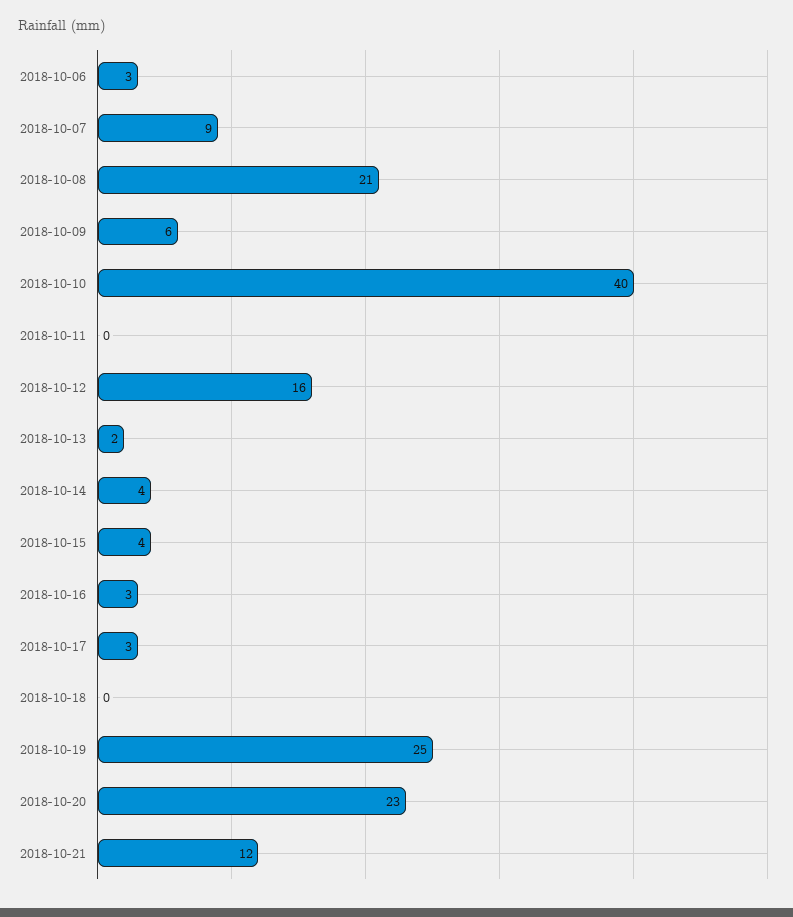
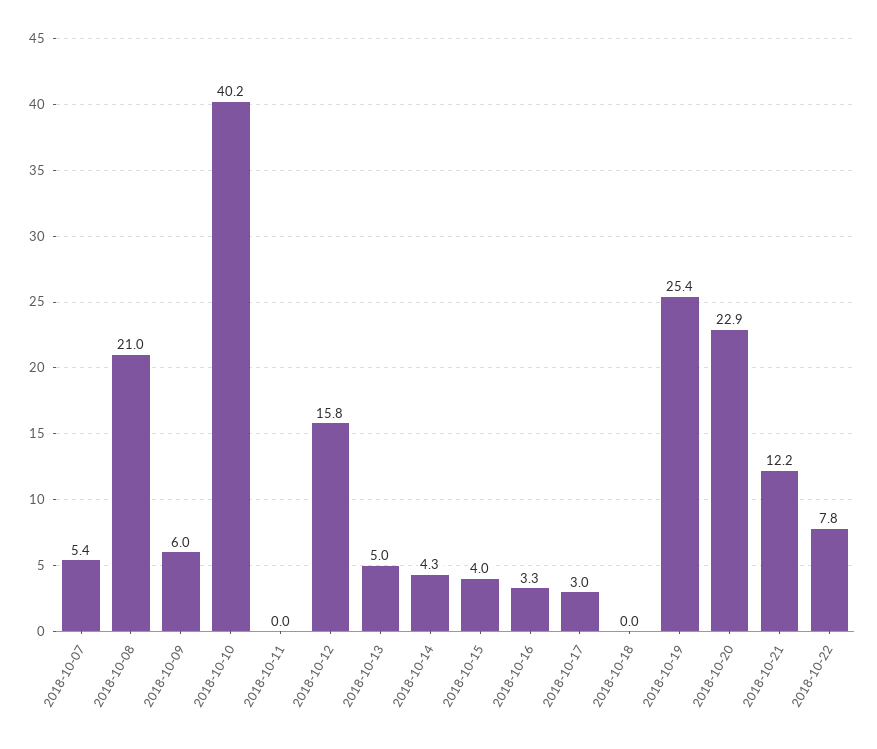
2018-10-06: 3 -> none
2018-10-07: 9 -> 5.4
2018-10-13: 2 -> 5
2018-10-22: none -> 7.8

